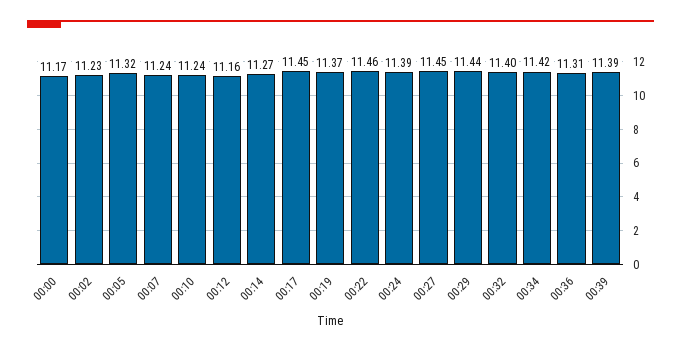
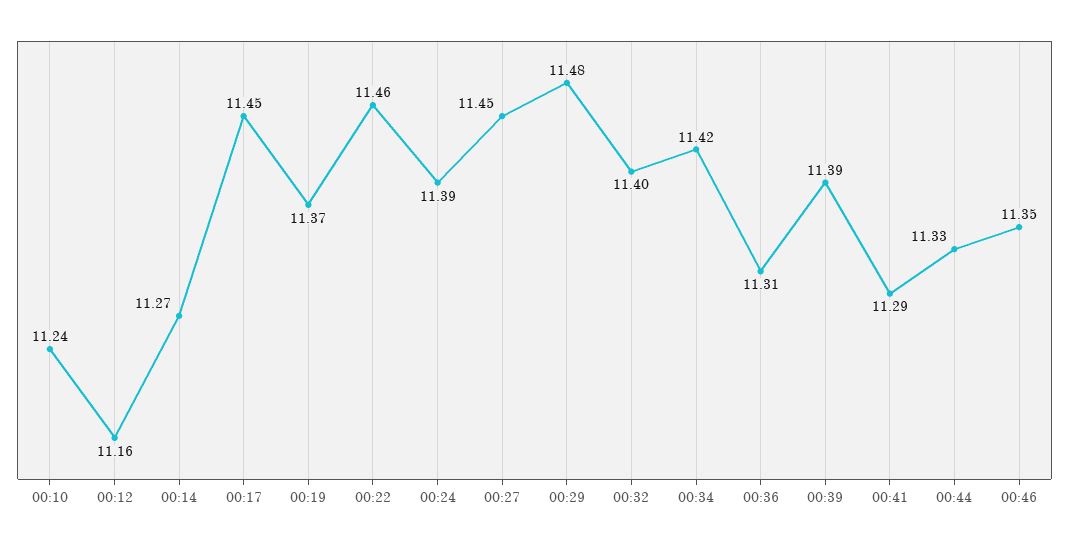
00:00: 11.17 -> none
00:02: 11.23 -> none
00:05: 11.32 -> none
00:07: 11.24 -> none
00:29: 11.44 -> 11.48
00:41: none -> 11.29
00:44: none -> 11.33
00:46: none -> 11.35

